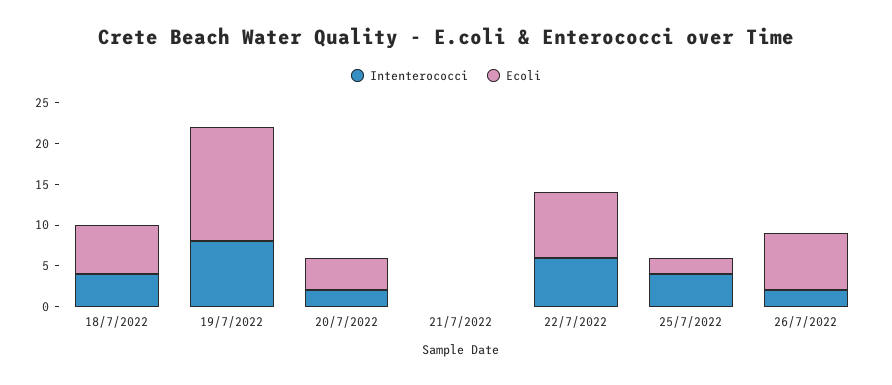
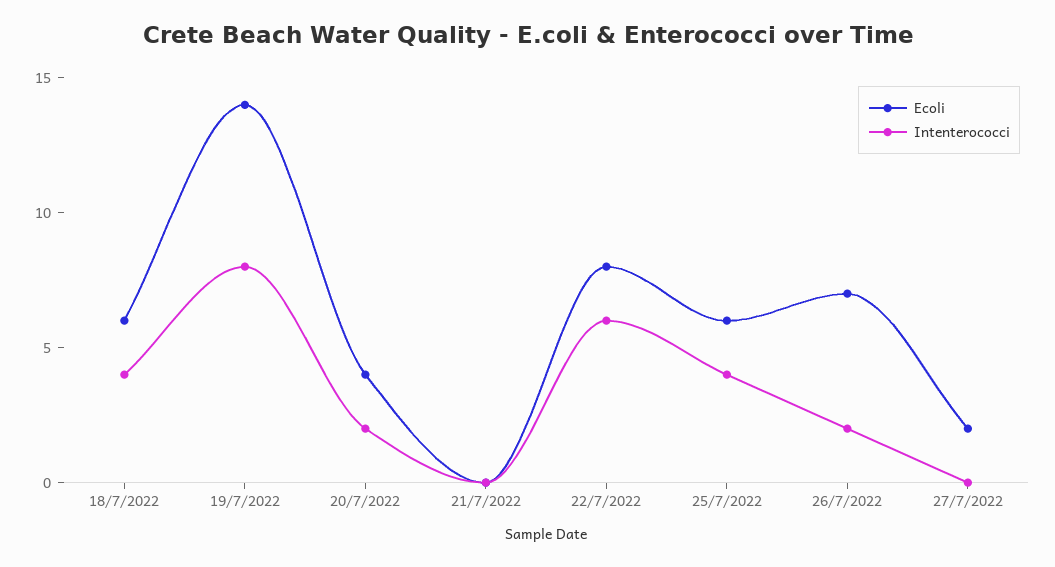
Ecoli, 25/7/2022: 2 -> 6
Ecoli, 27/7/2022: none -> 2
Intenterococci, 27/7/2022: none -> 0

